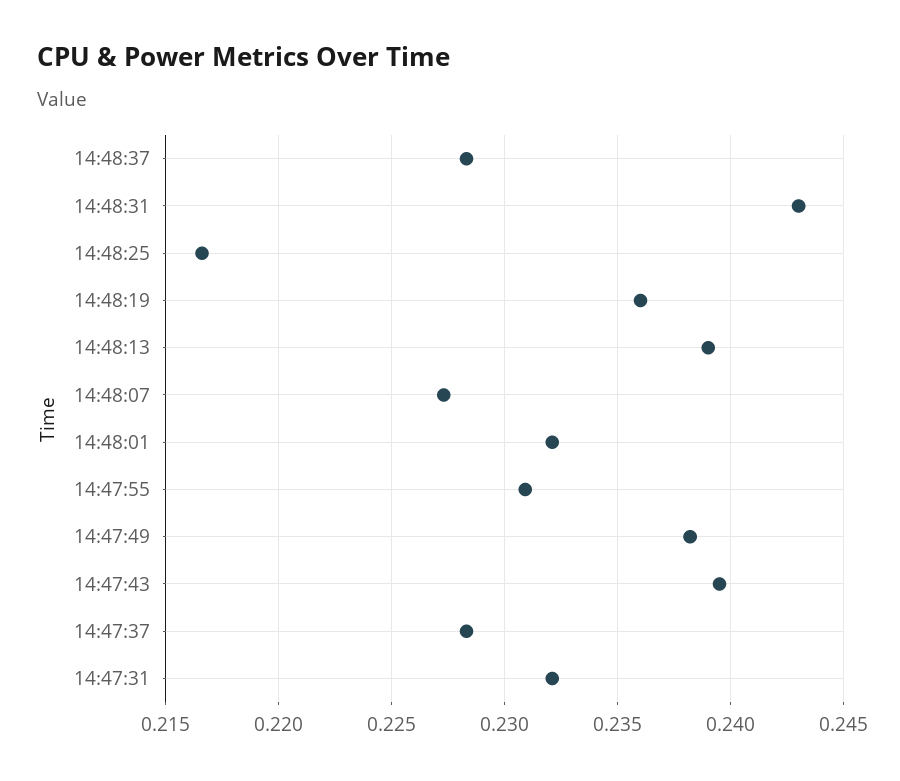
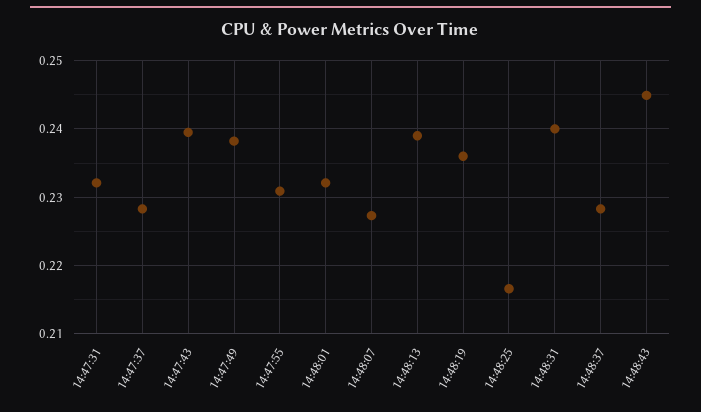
14:48:31: 0.243 -> 0.24
14:48:43: none -> 0.245

